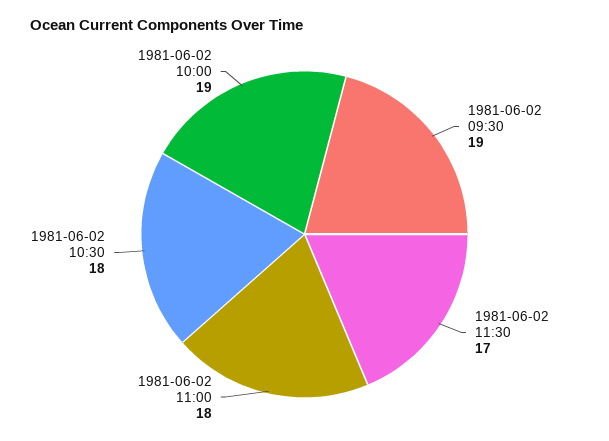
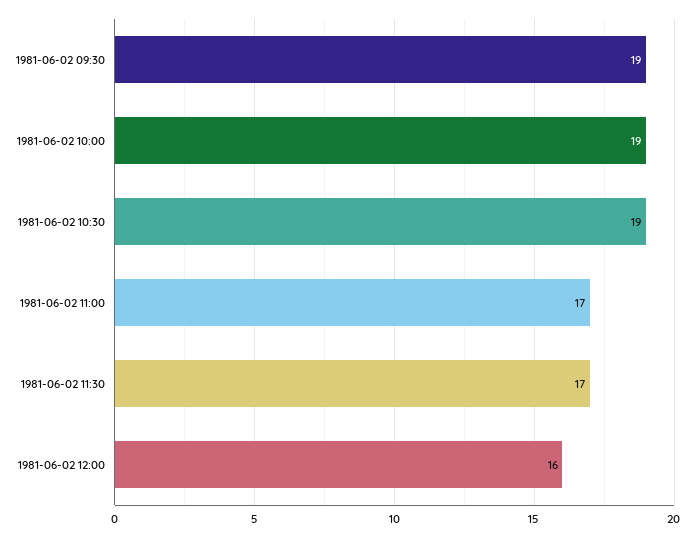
1981-06-02 11:00: 18 -> 17
1981-06-02 10:30: 18 -> 19
1981-06-02 12:00: none -> 16

